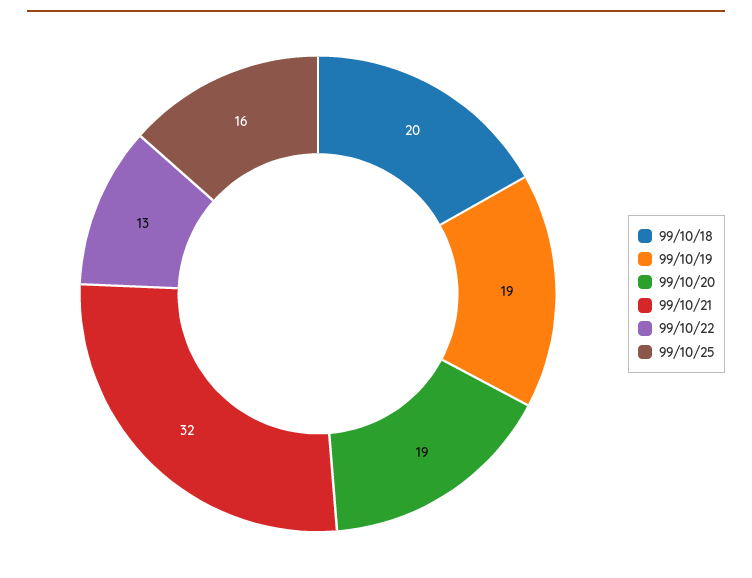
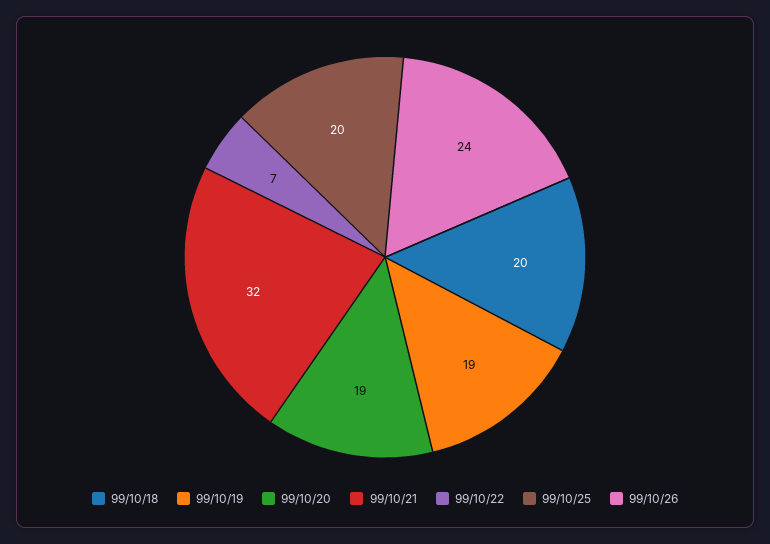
99/10/22: 13 -> 7
99/10/25: 16 -> 20
99/10/26: none -> 24

